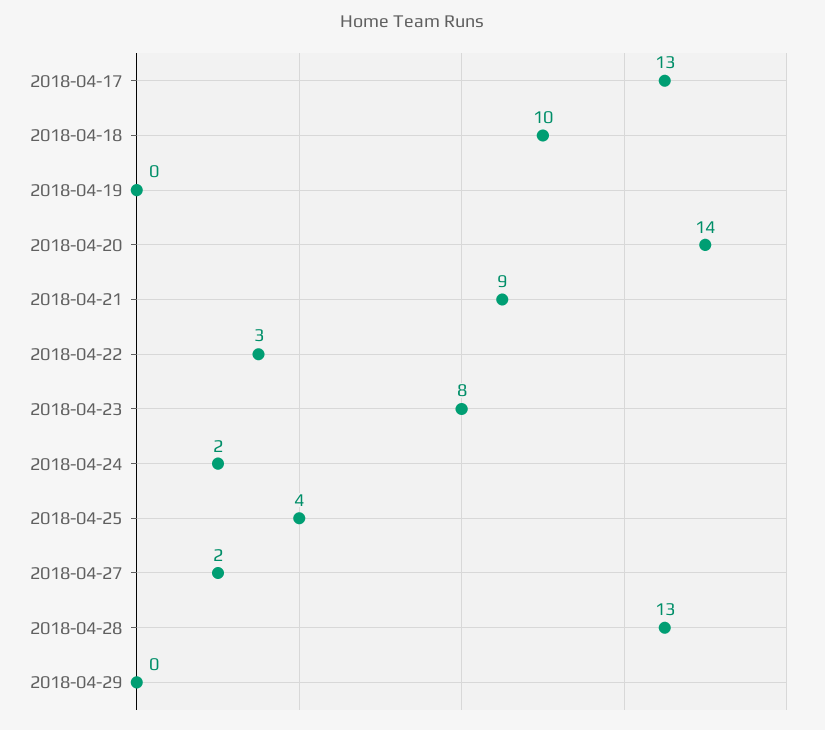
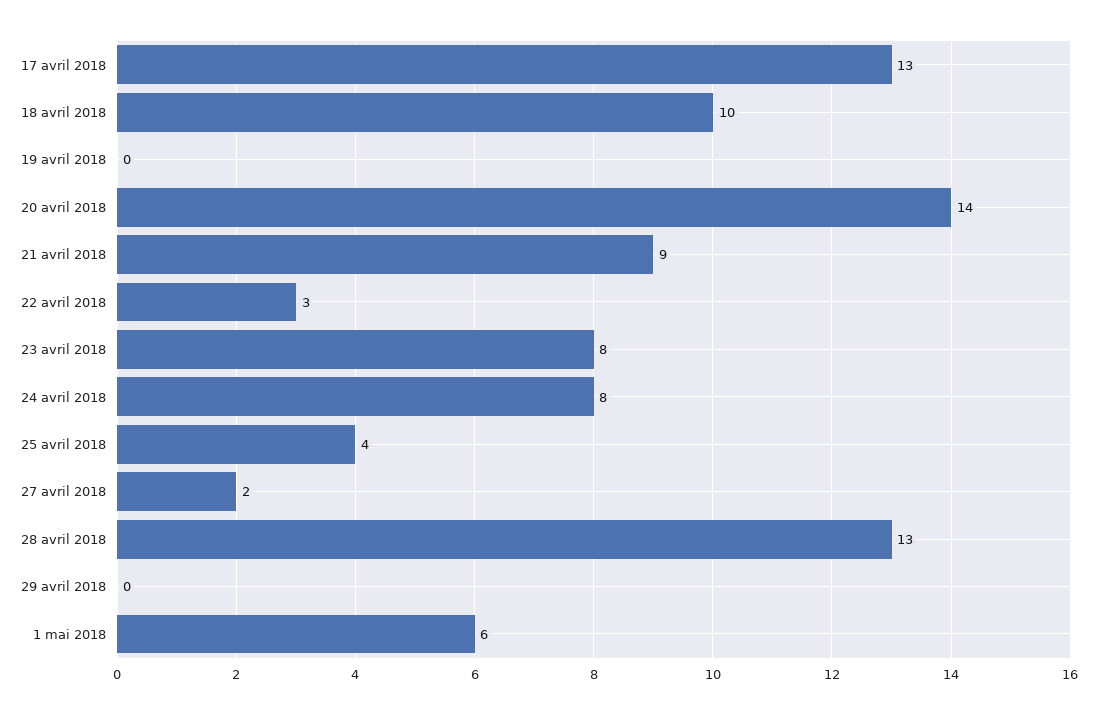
2018-04-24: 2 -> 8
1 mai 2018: none -> 6

